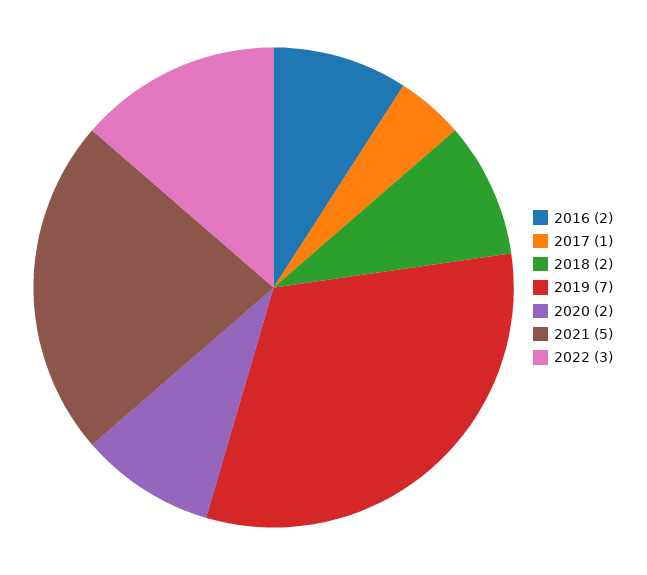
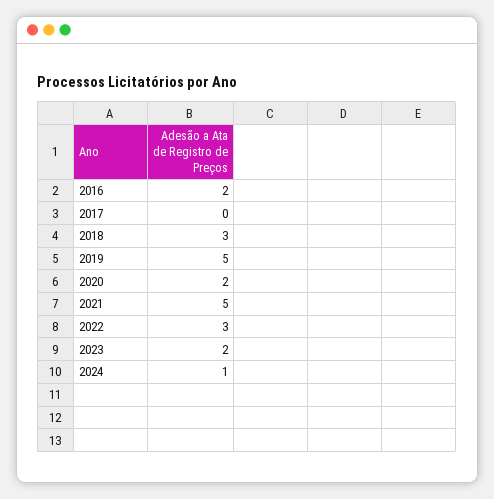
2017: 1 -> 0
2018: 2 -> 3
2019: 7 -> 5
2023: none -> 2
2024: none -> 1

